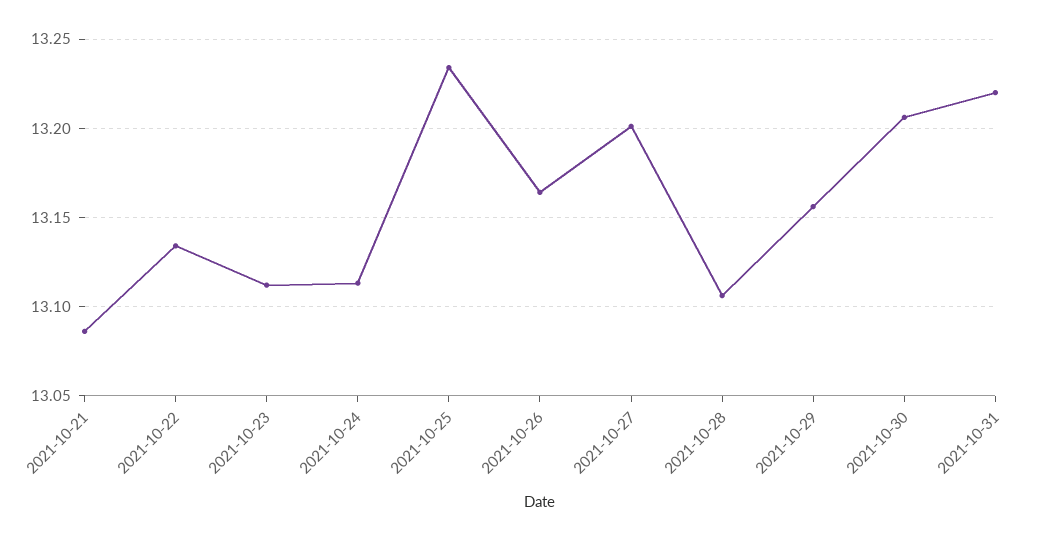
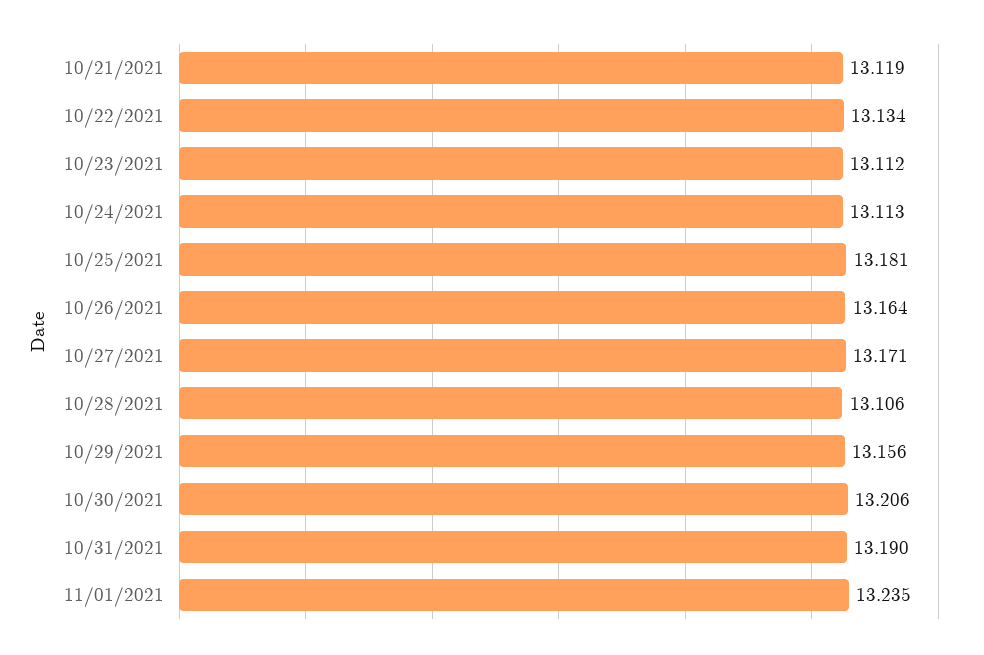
2021-10-21: 13.085 -> 13.119
2021-10-25: 13.235 -> 13.181
2021-10-27: 13.2 -> 13.171
2021-10-31: 13.22 -> 13.19
11/01/2021: none -> 13.235

